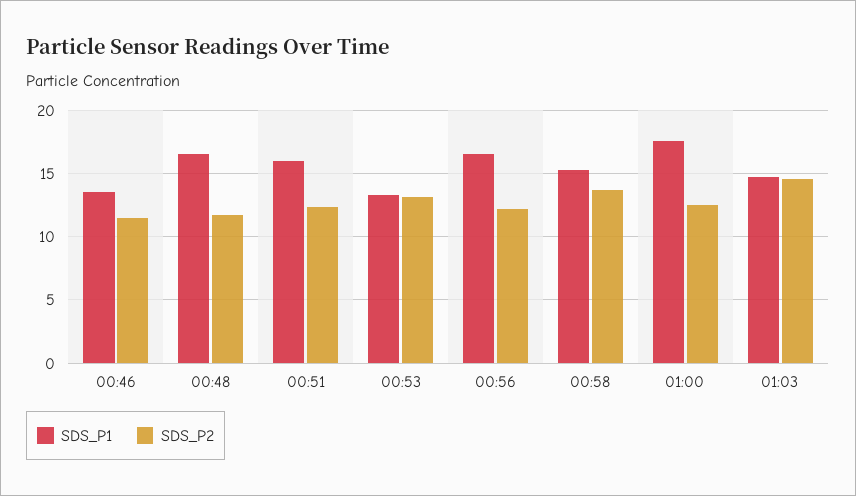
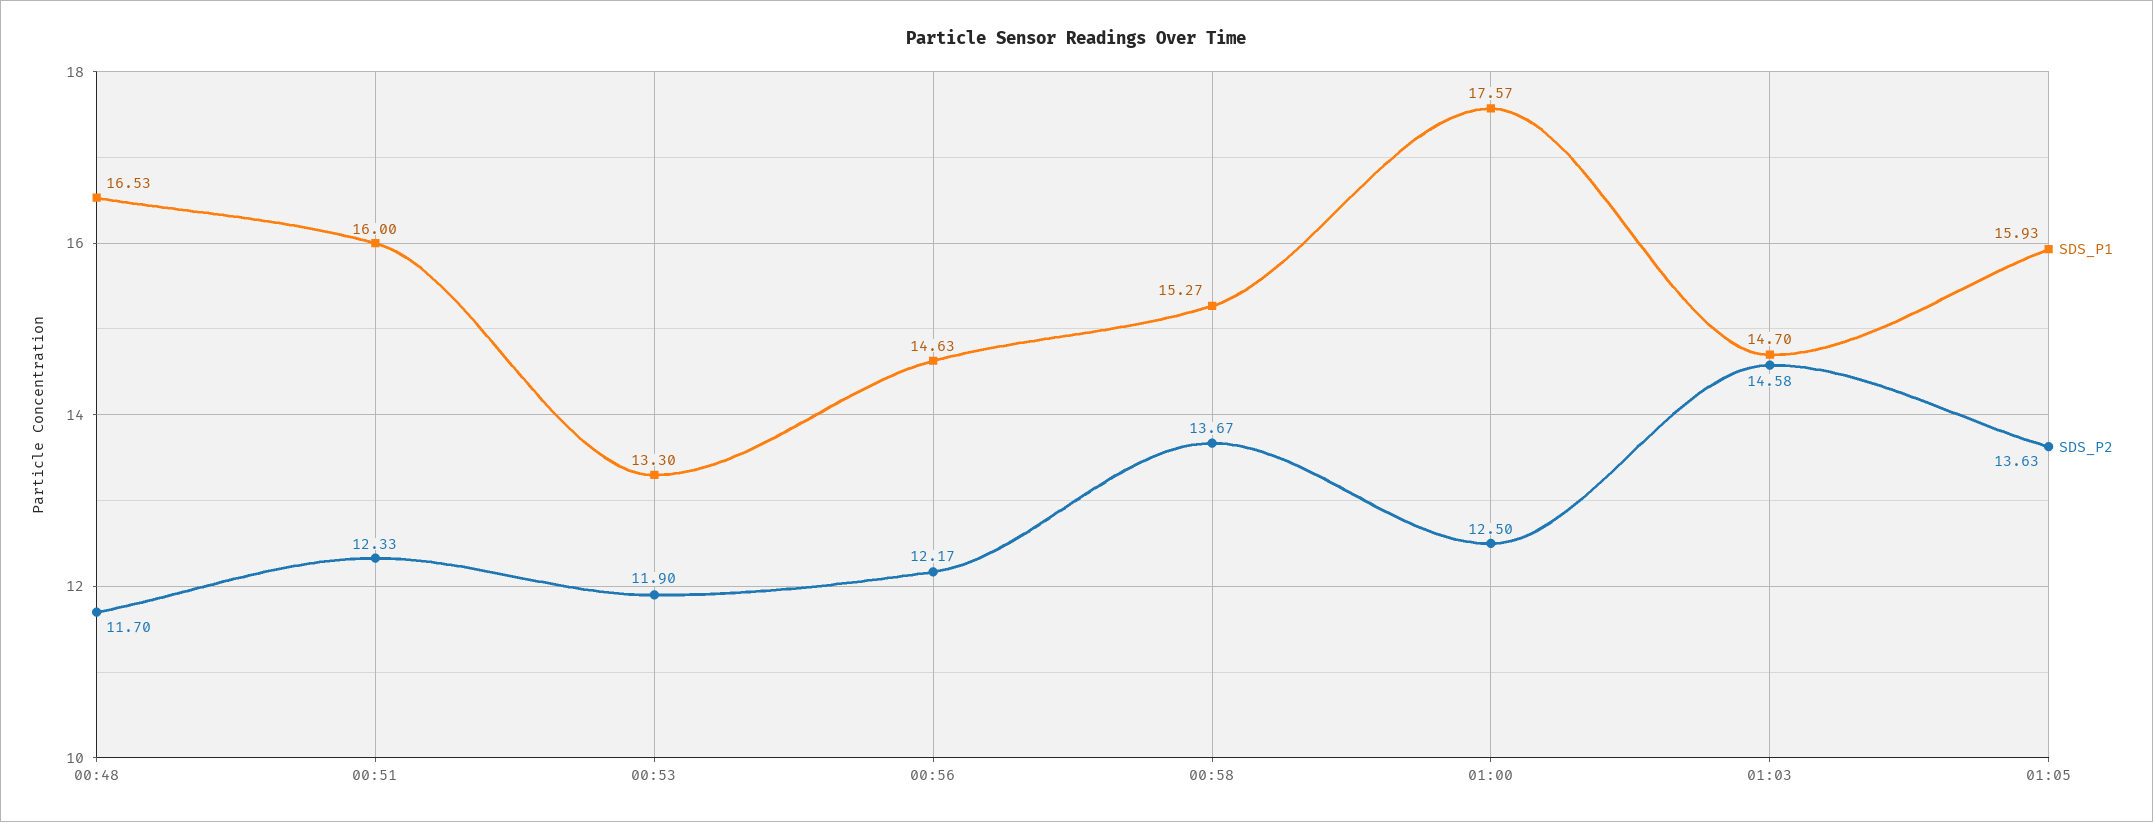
SDS_P1, 00:46: 13.5 -> none
SDS_P2, 00:46: 11.5 -> none
SDS_P2, 00:53: 13 -> 11.9
SDS_P1, 00:56: 16.5 -> 14.63
SDS_P1, 01:05: none -> 15.93
SDS_P2, 01:05: none -> 13.63

